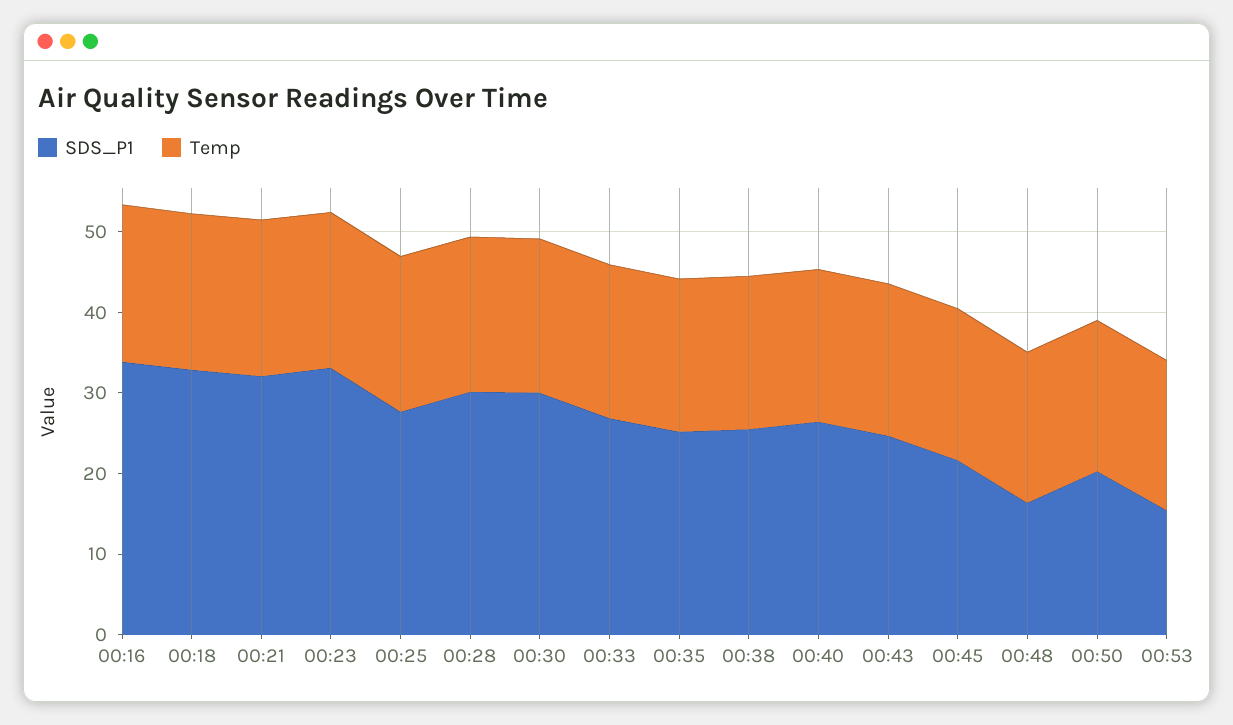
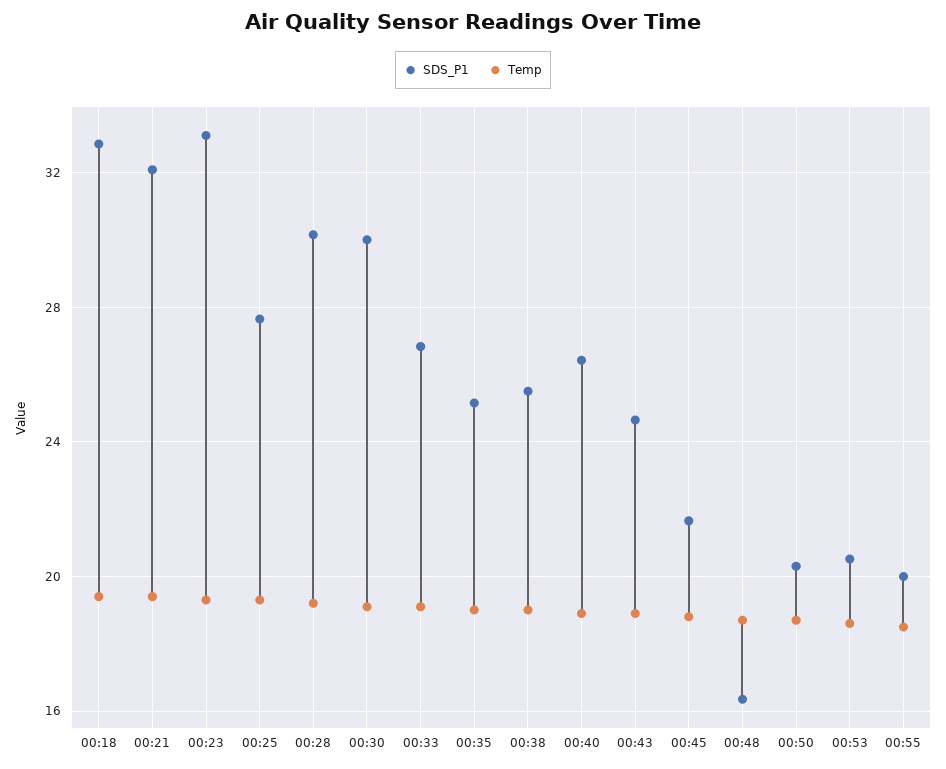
SDS_P1, 00:16: 34 -> none
Temp, 00:16: 20 -> none
SDS_P1, 00:53: 16 -> 20.5
SDS_P1, 00:55: none -> 20
Temp, 00:55: none -> 18.5

